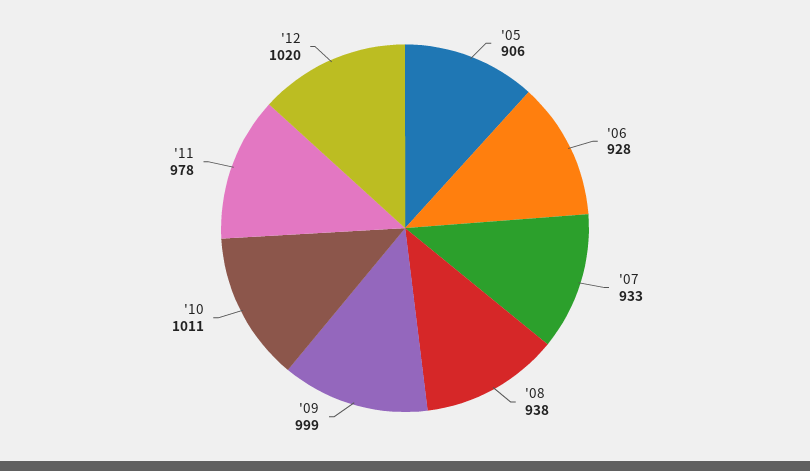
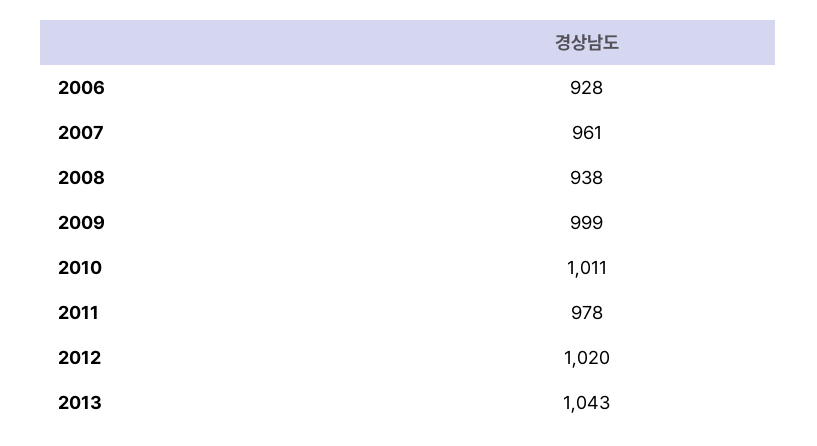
'05: 906 -> none
'07: 933 -> 961
2013: none -> 1043

